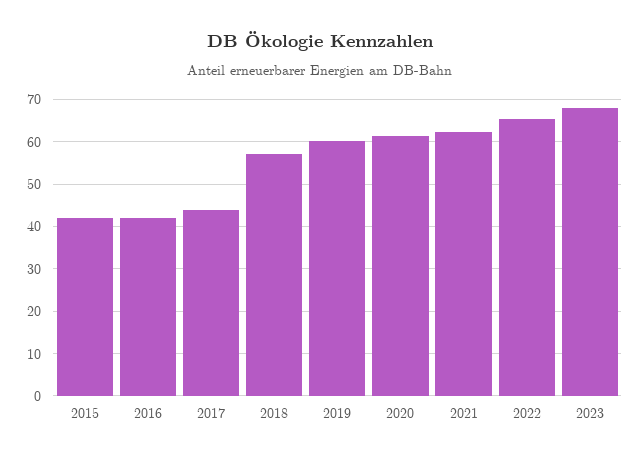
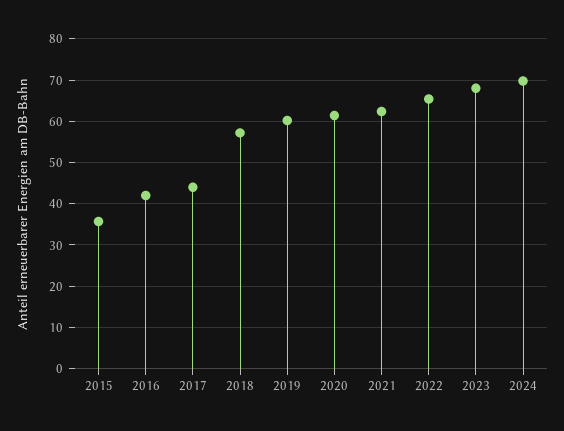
2015: 42 -> 36
2024: none -> 70

